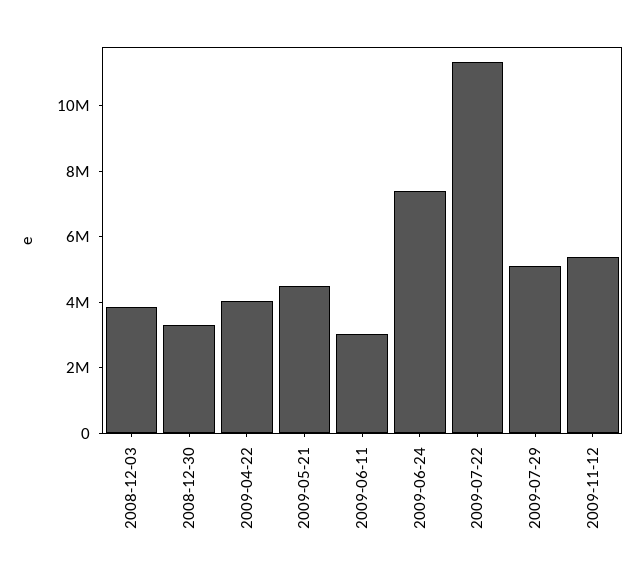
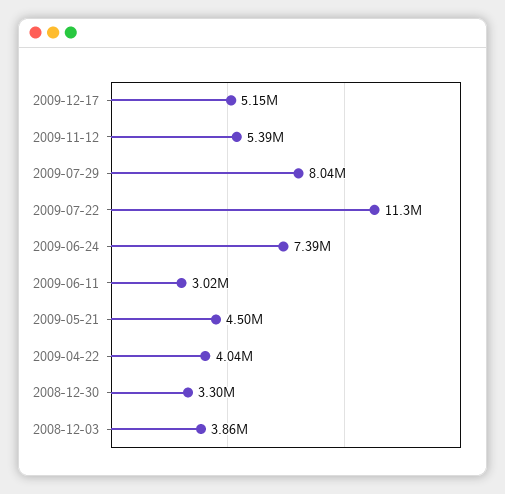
2009-07-29: 5000000 -> 8040000
2009-12-17: none -> 5150000

